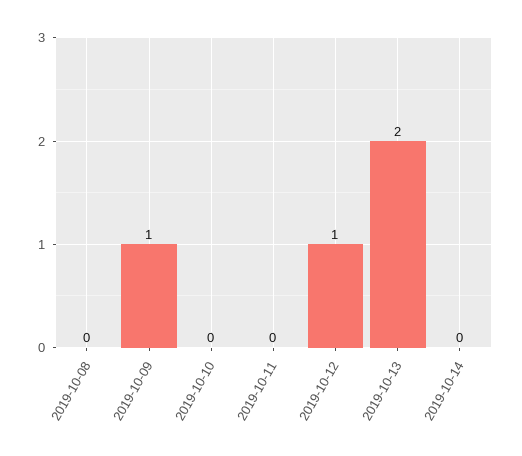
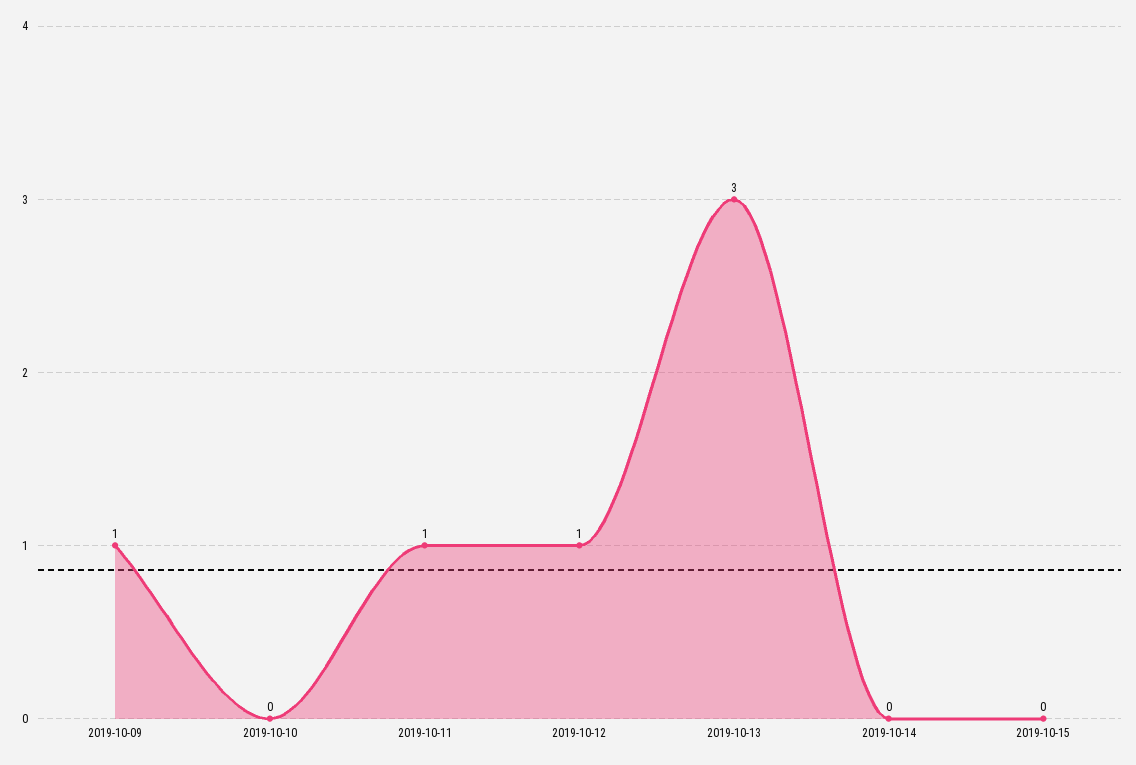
2019-10-08: 0 -> none
2019-10-11: 0 -> 1
2019-10-13: 2 -> 3
2019-10-15: none -> 0

